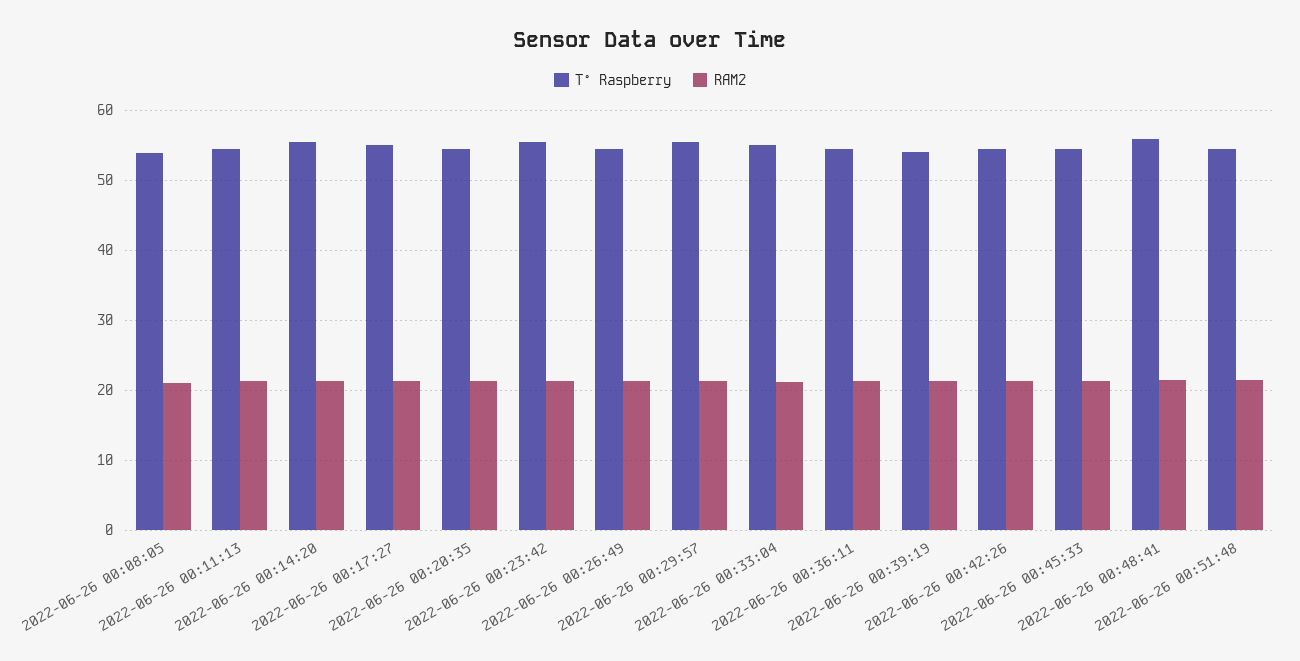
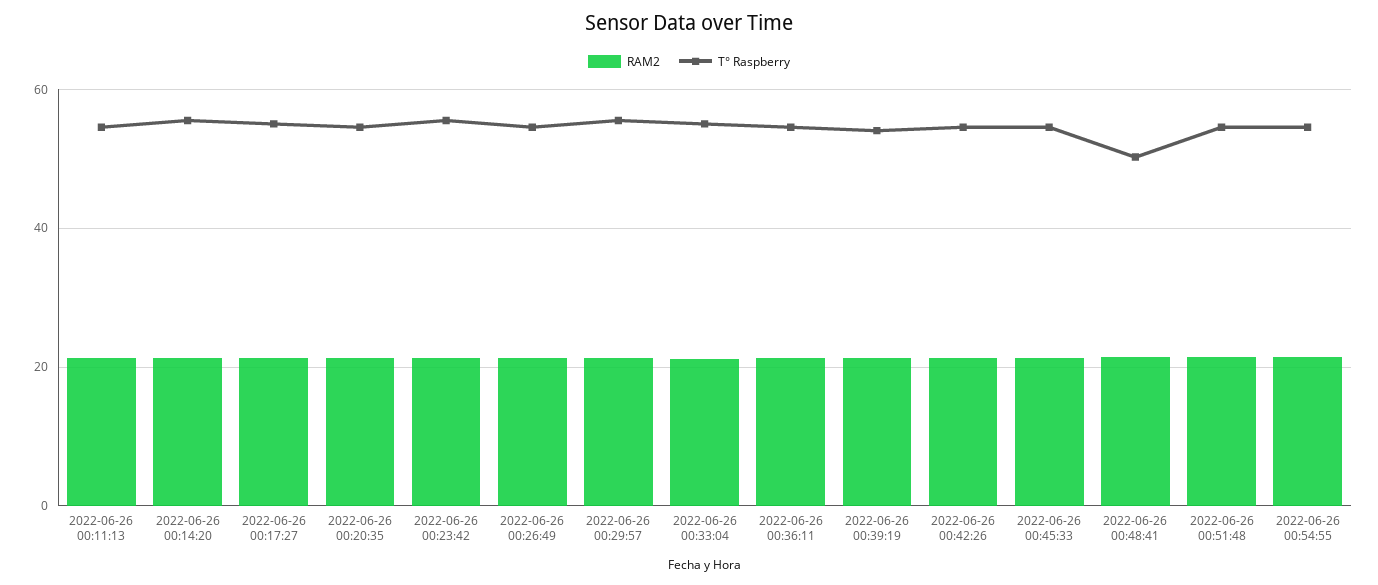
T° Raspberry, 2022-06-26 00:08:05: 54 -> none
RAM2, 2022-06-26 00:08:05: 21 -> none
T° Raspberry, 2022-06-26 00:48:41: 56 -> 50
RAM2, 2022-06-26 00:54:55: none -> 22
T° Raspberry, 2022-06-26 00:54:55: none -> 54

